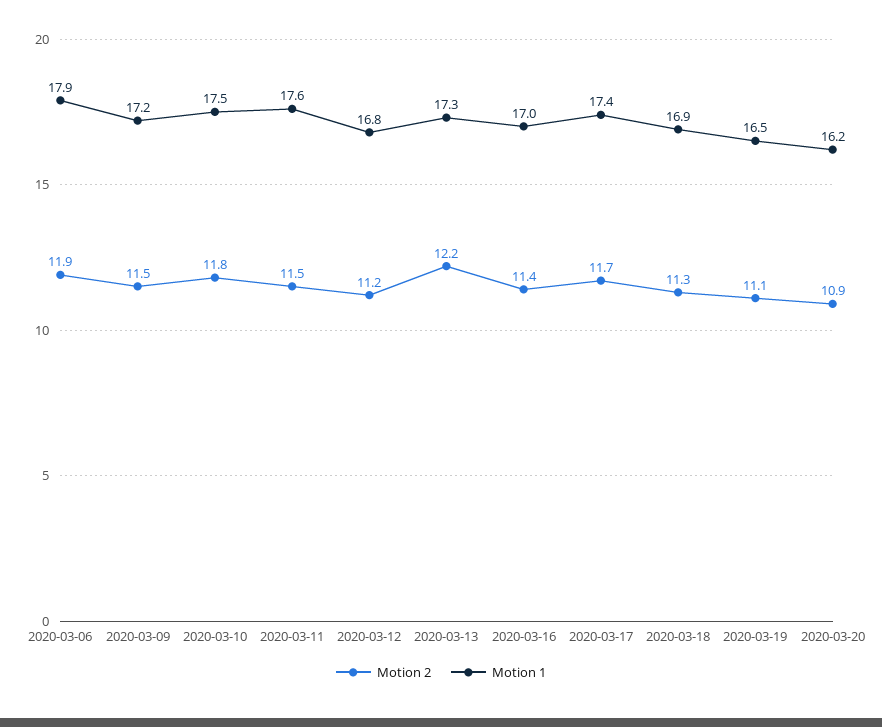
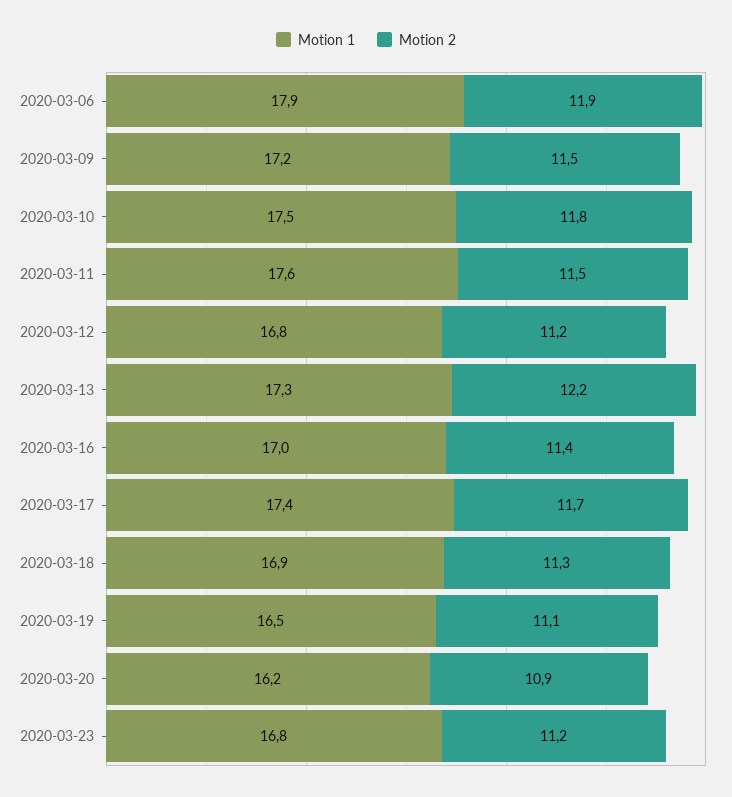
Motion 1, 2020-03-23: none -> 16.8
Motion 2, 2020-03-23: none -> 11.2

